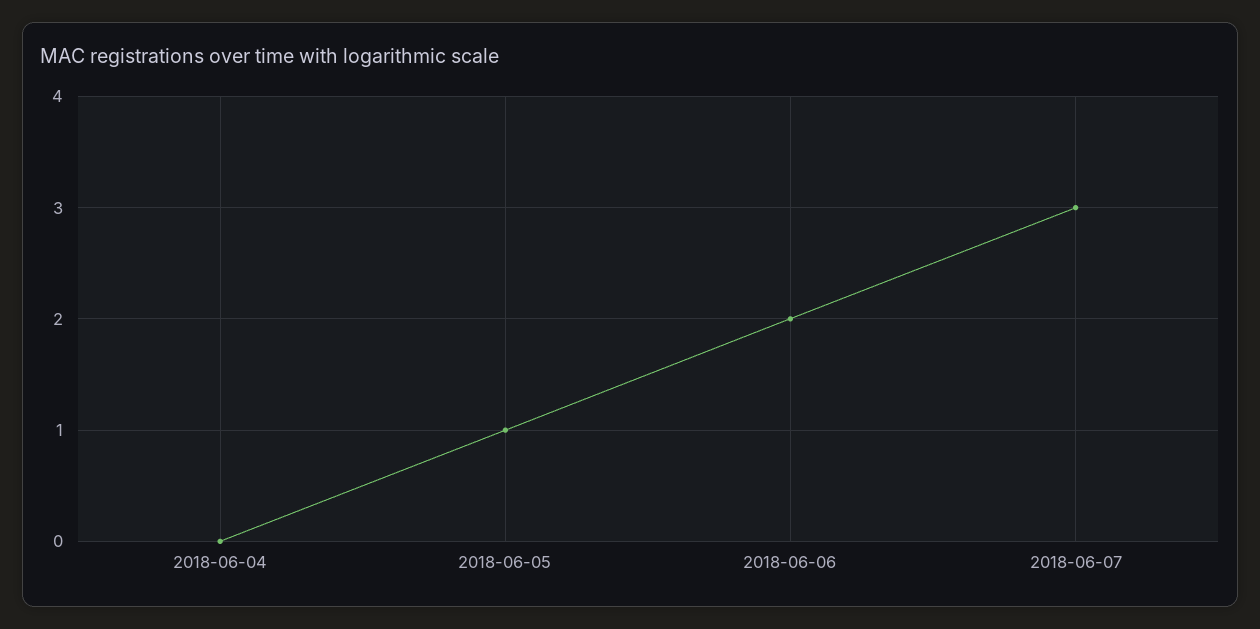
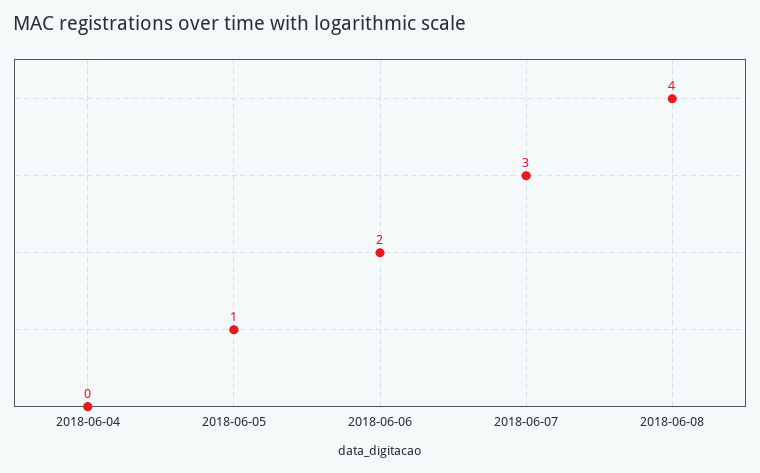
2018-06-08: none -> 4

